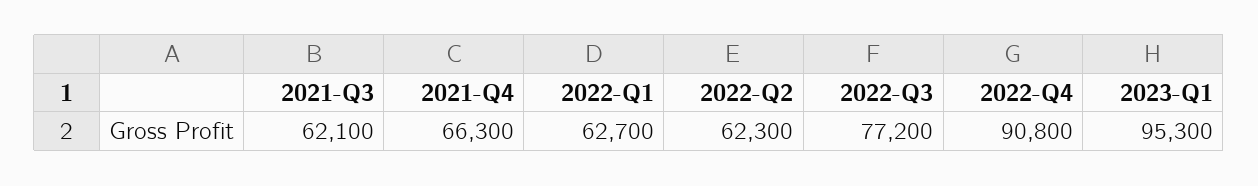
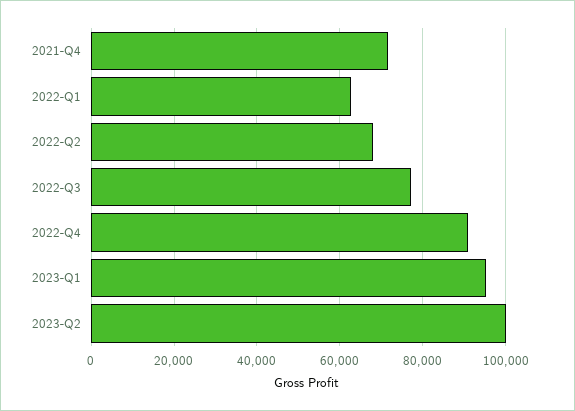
2021-Q3: 62100 -> none
2021-Q4: 66300 -> 72000
2022-Q2: 62300 -> 68000
2023-Q2: none -> 100000

